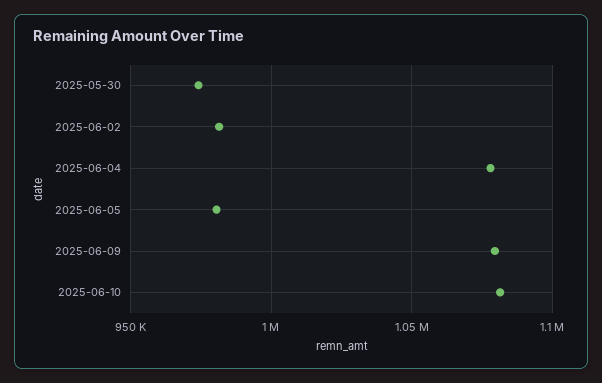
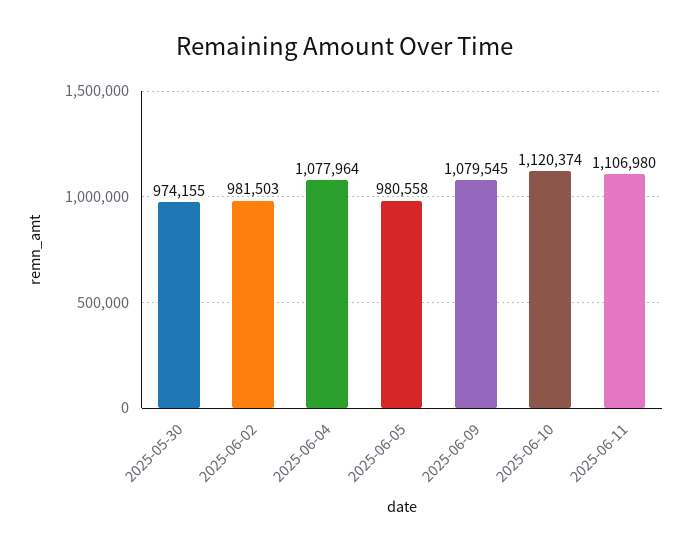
2025-06-10: 1080000 -> 1120374
2025-06-11: none -> 1106980

